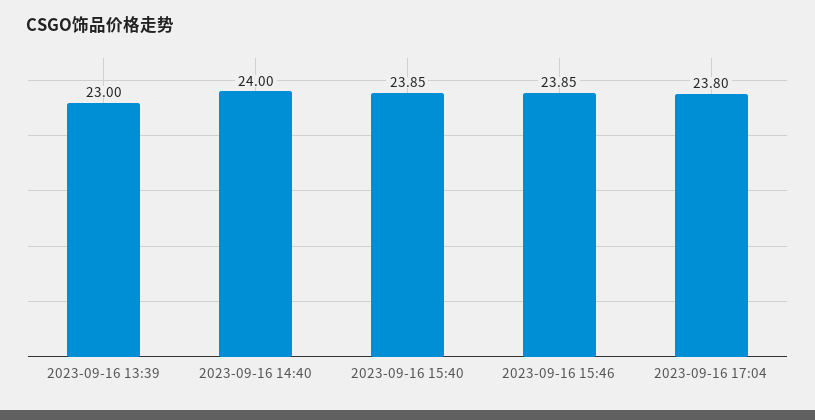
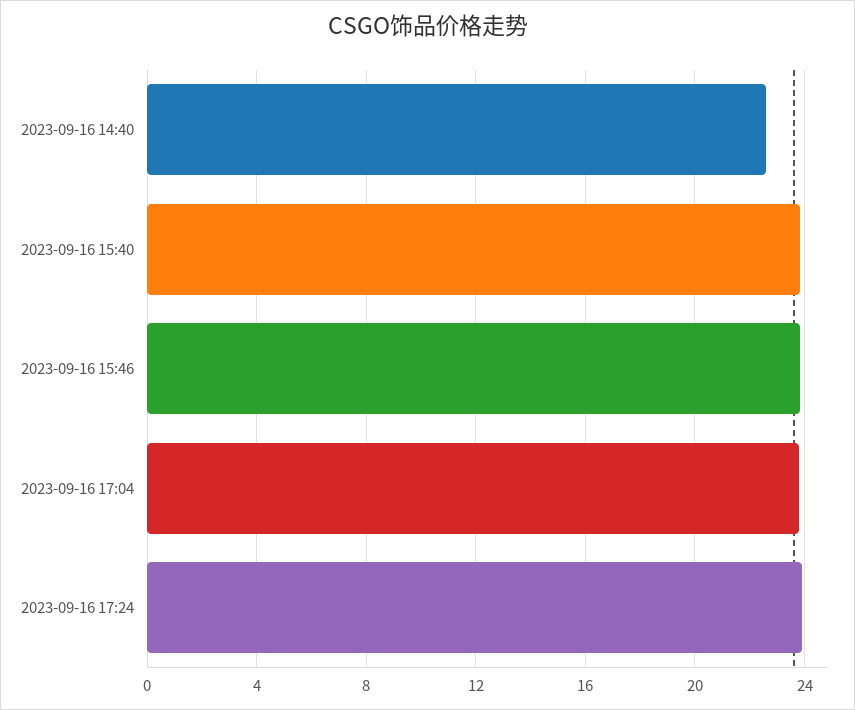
2023-09-16 13:39: 23 -> none
2023-09-16 14:40: 24 -> 22.5
2023-09-16 17:24: none -> 24

